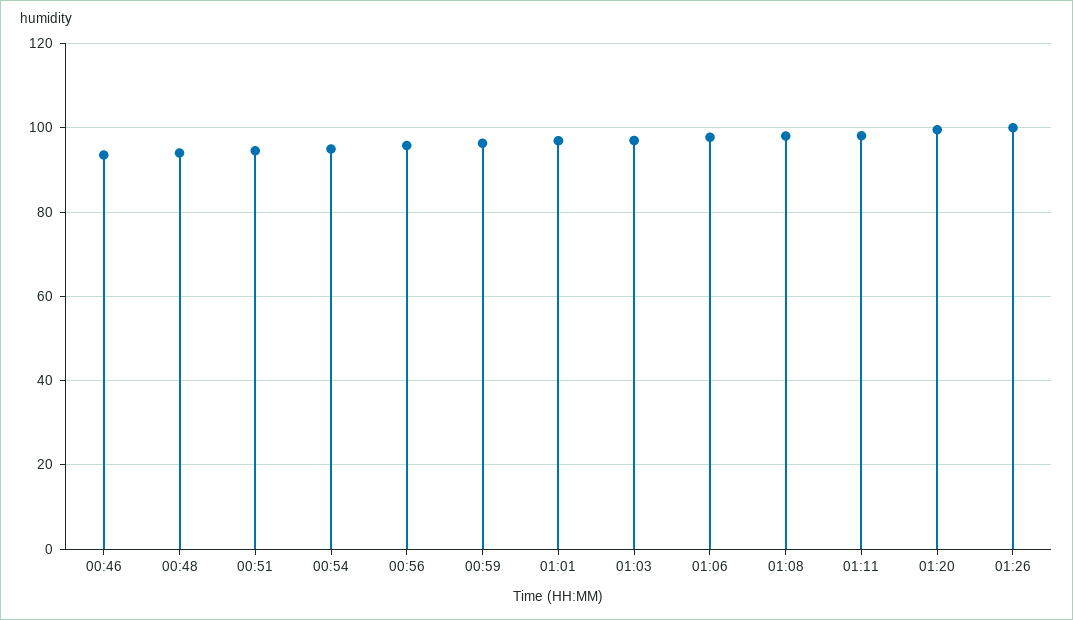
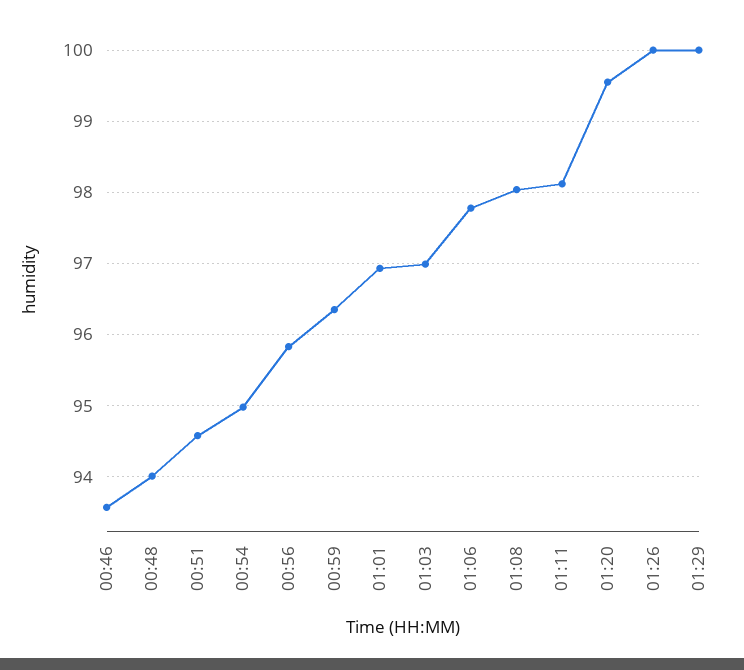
01:29: none -> 100

